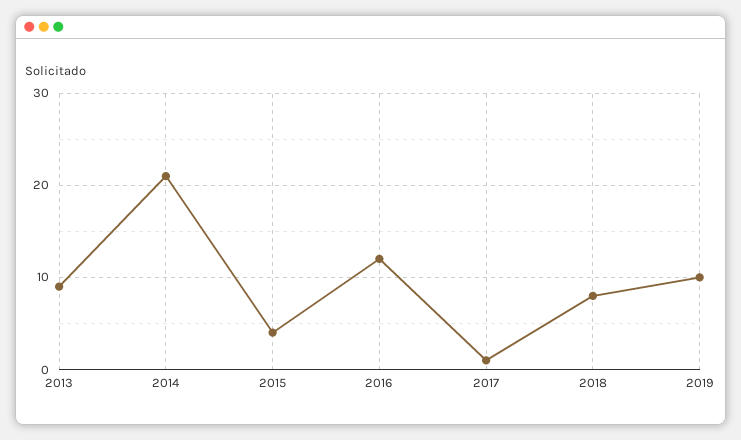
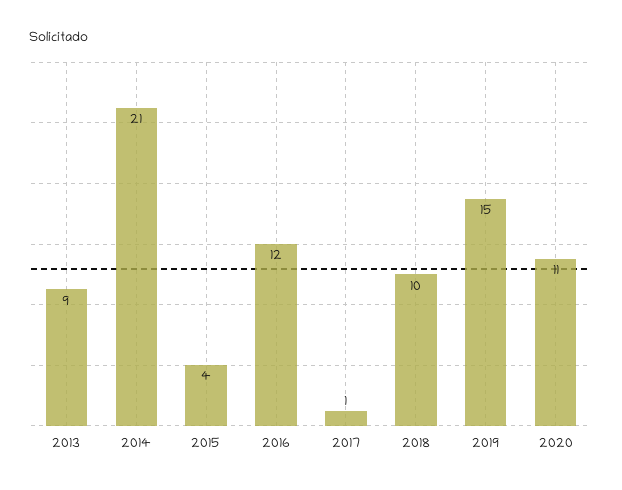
2018: 8 -> 10
2019: 10 -> 15
2020: none -> 11

